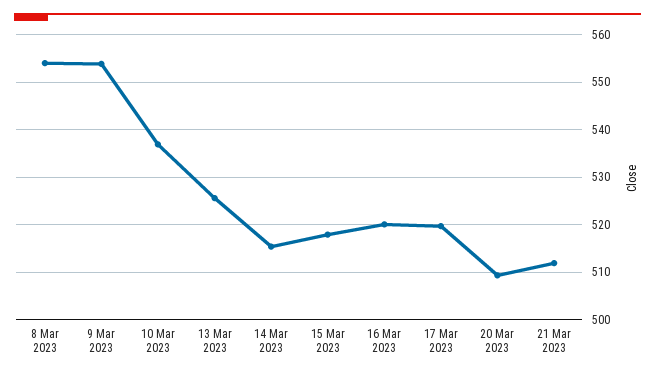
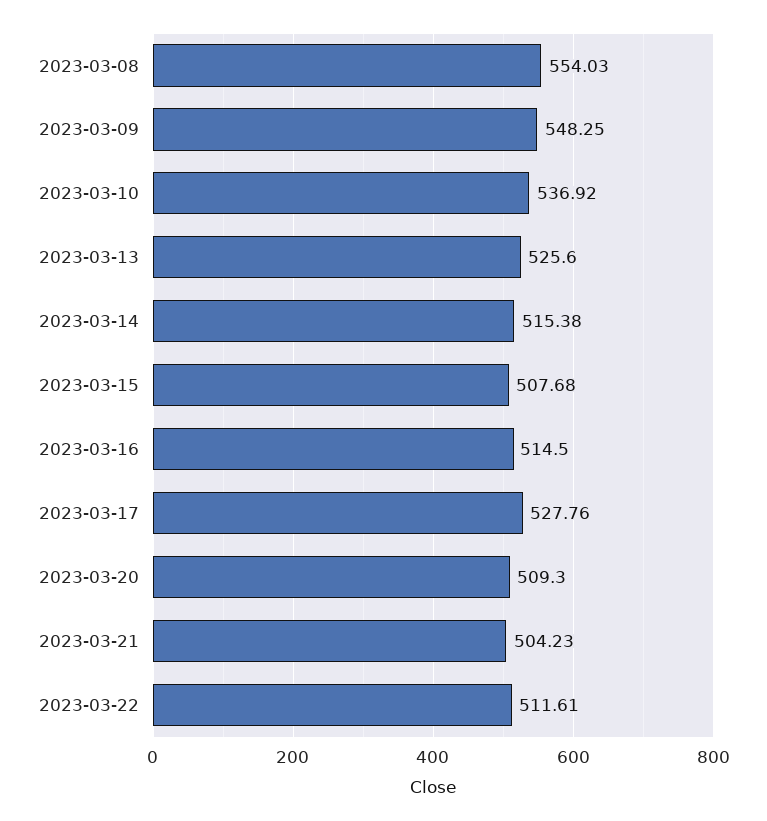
9 Mar 2023: 554 -> 548.25
15 Mar 2023: 518 -> 507.68
16 Mar 2023: 520 -> 514.5
17 Mar 2023: 520 -> 527.76
21 Mar 2023: 512 -> 504.23
2023-03-22: none -> 511.61

